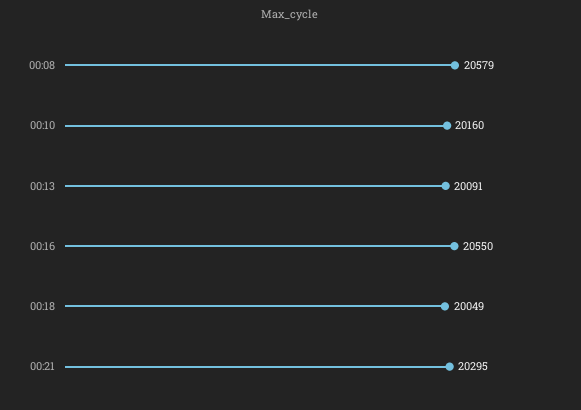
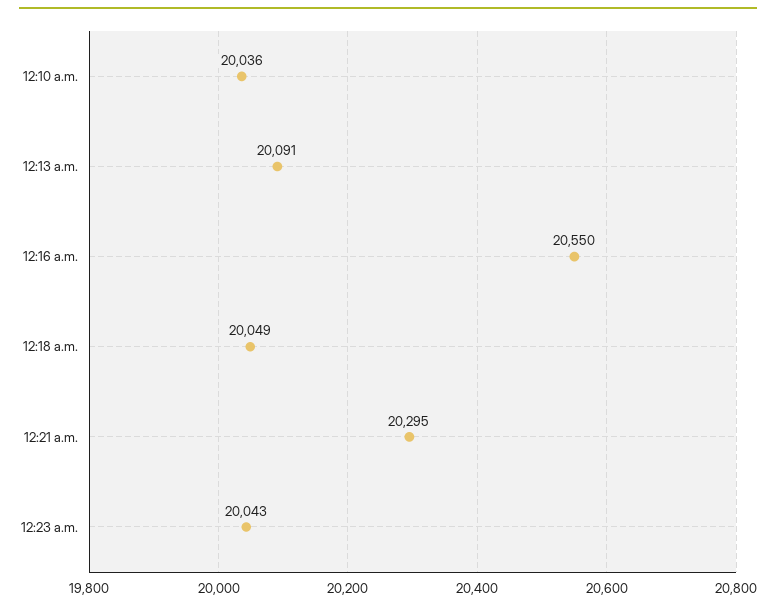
00:08: 20579 -> none
00:10: 20160 -> 20036
12:23 a.m.: none -> 20043

